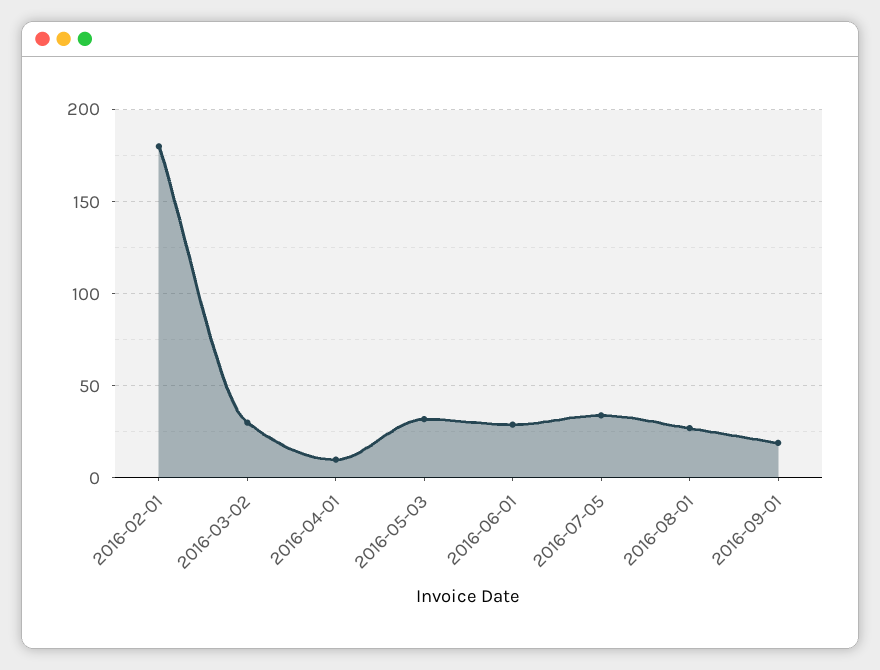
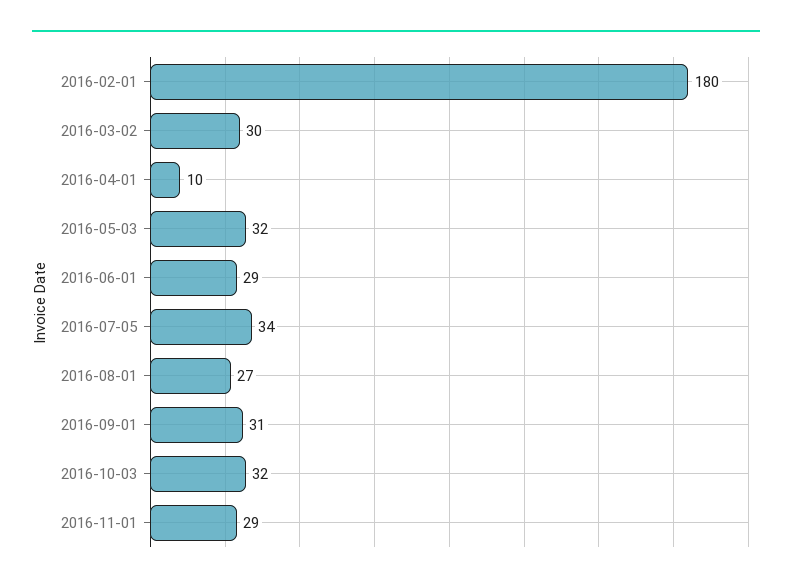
2016-09-01: 20 -> 31
2016-10-03: none -> 32
2016-11-01: none -> 29

